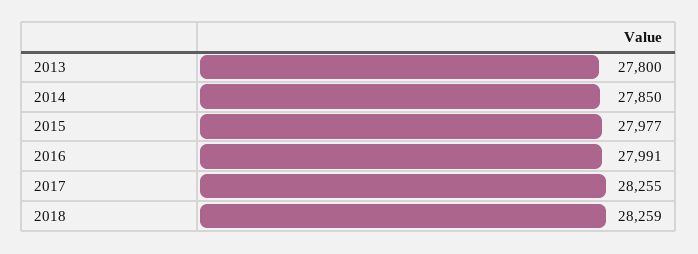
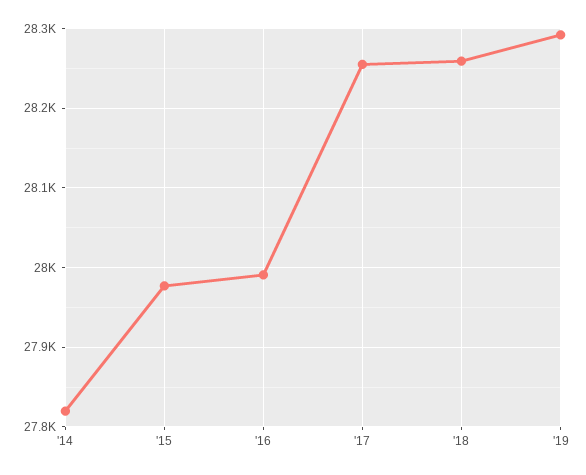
2013: 27800 -> none
2014: 27850 -> 27820
'19: none -> 28290

